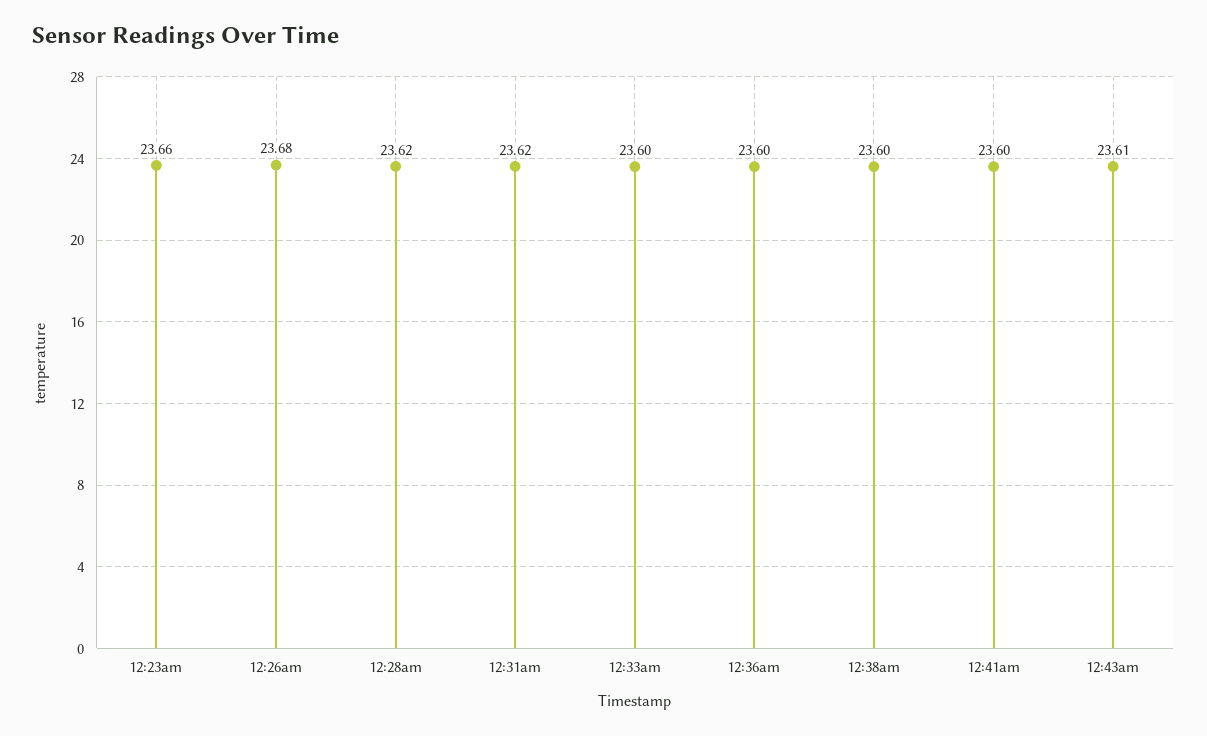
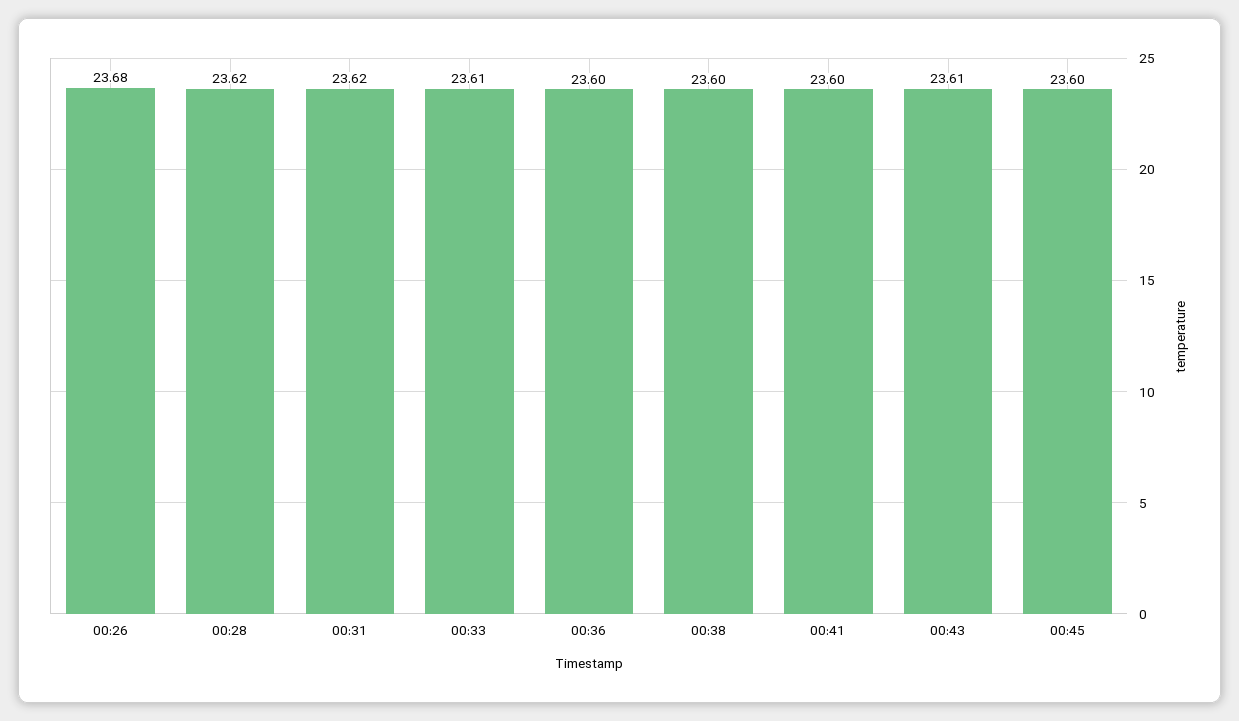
12:23am: 23.66 -> none
12:33am: 23.6 -> 23.61
00:45: none -> 23.6

